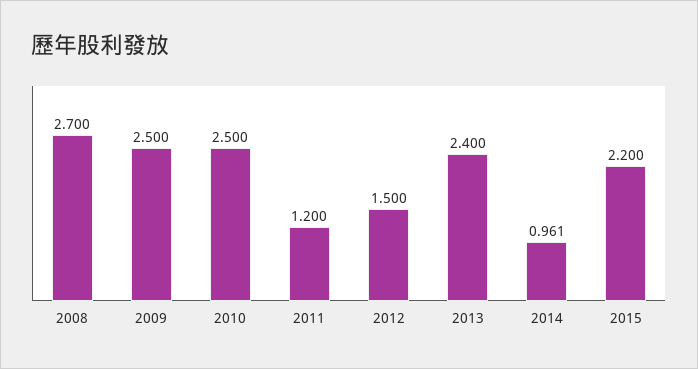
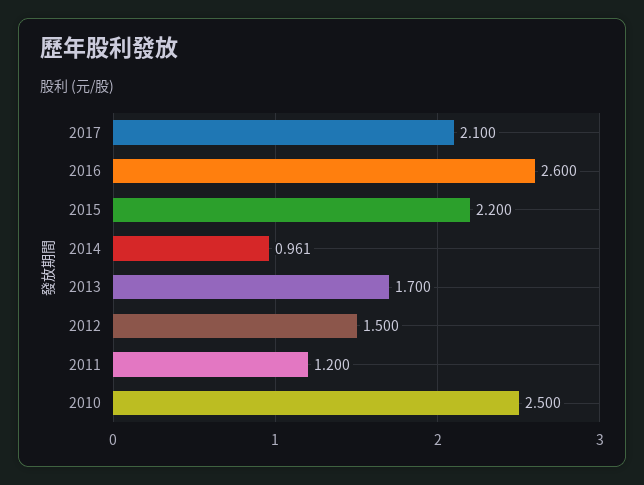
2008: 2.7 -> none
2009: 2.5 -> none
2013: 2.4 -> 1.7
2017: none -> 2.1
2016: none -> 2.6

